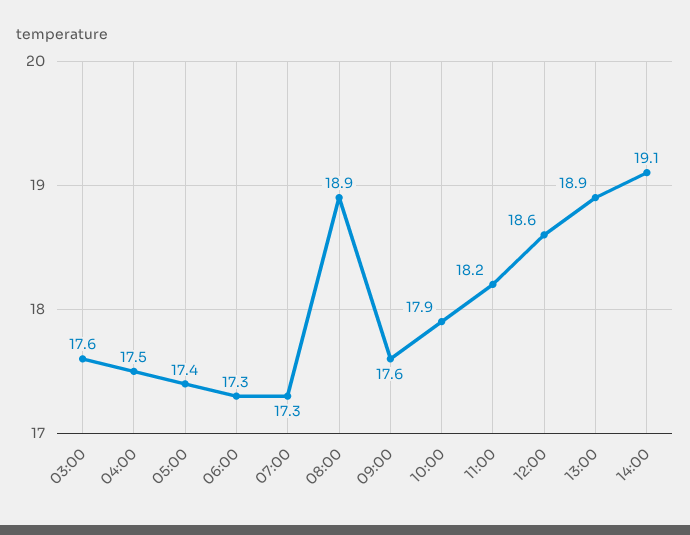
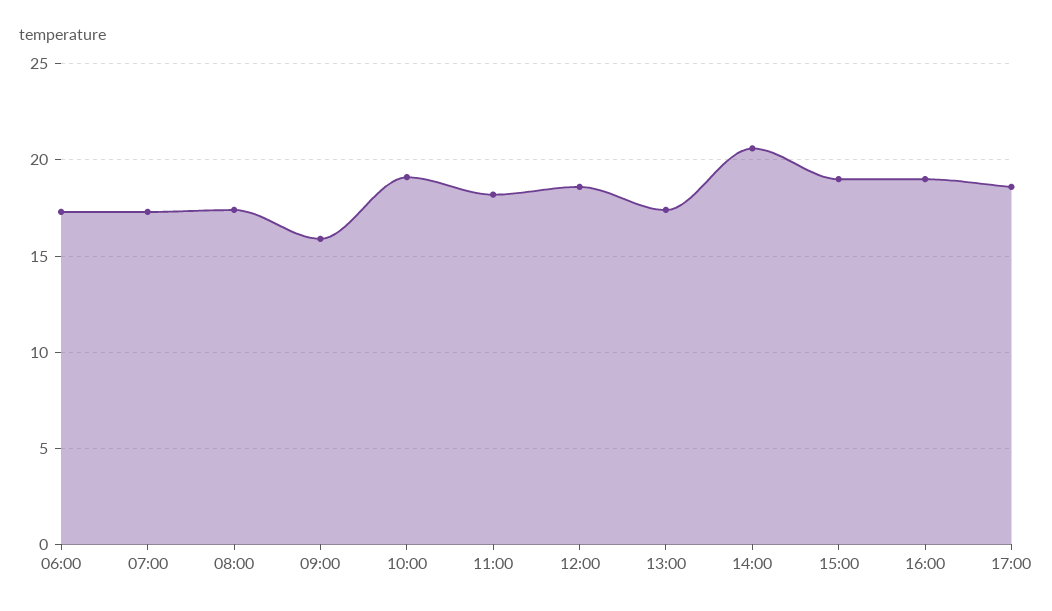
03:00: 17.6 -> none
04:00: 17.5 -> none
05:00: 17.4 -> none
08:00: 18.9 -> 17.5
09:00: 17.6 -> 16
10:00: 17.9 -> 19
13:00: 18.9 -> 17.5
14:00: 19.1 -> 20.5
15:00: none -> 19
16:00: none -> 19
17:00: none -> 18.5

